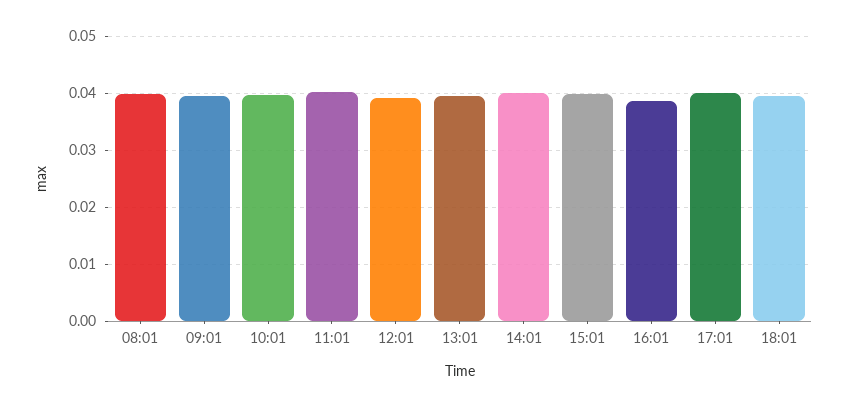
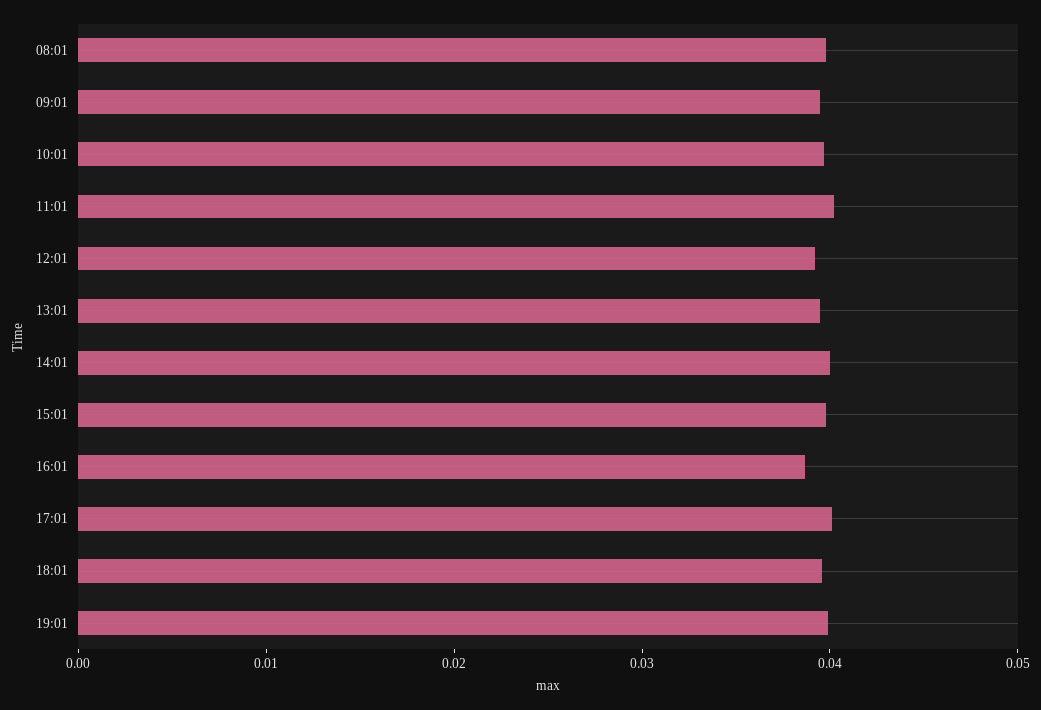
19:01: none -> 0.04

